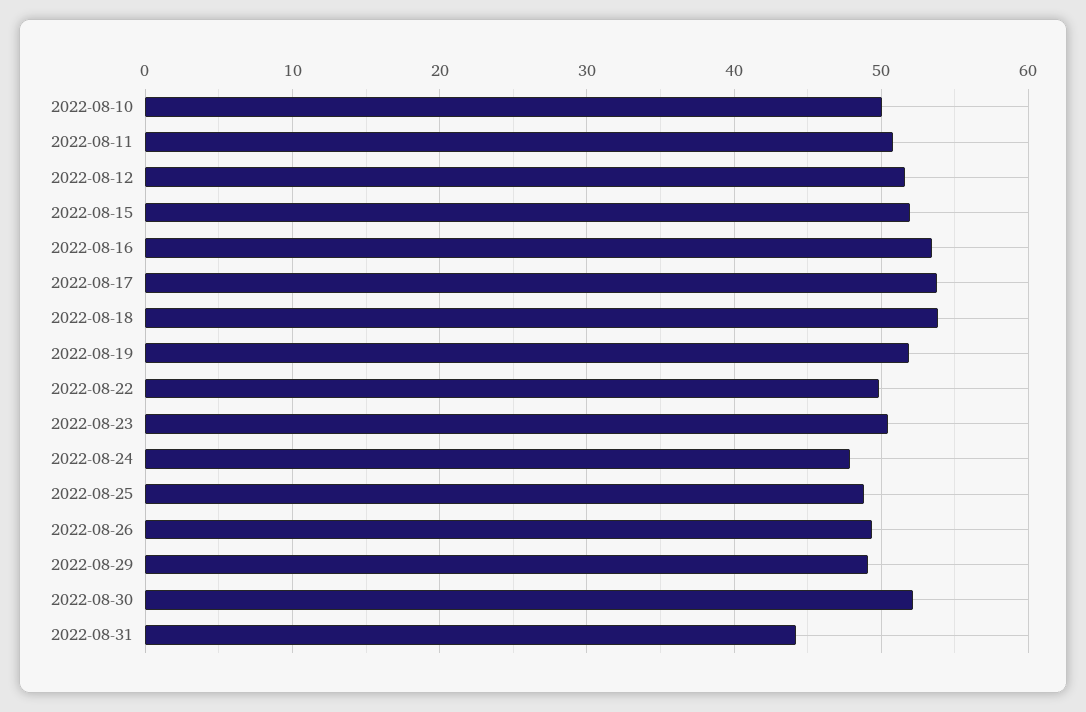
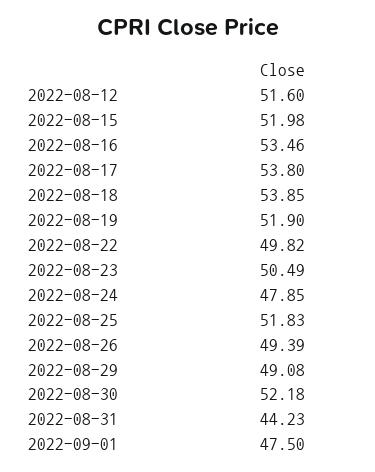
2022-08-10: 50 -> none
2022-08-11: 51 -> none
2022-08-25: 49 -> 51.83
2022-09-01: none -> 47.5

